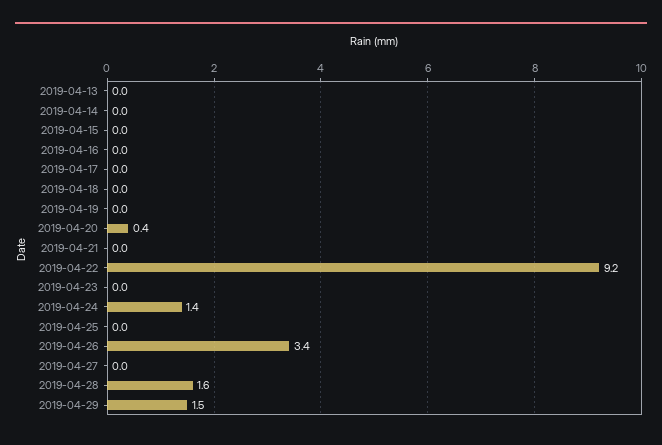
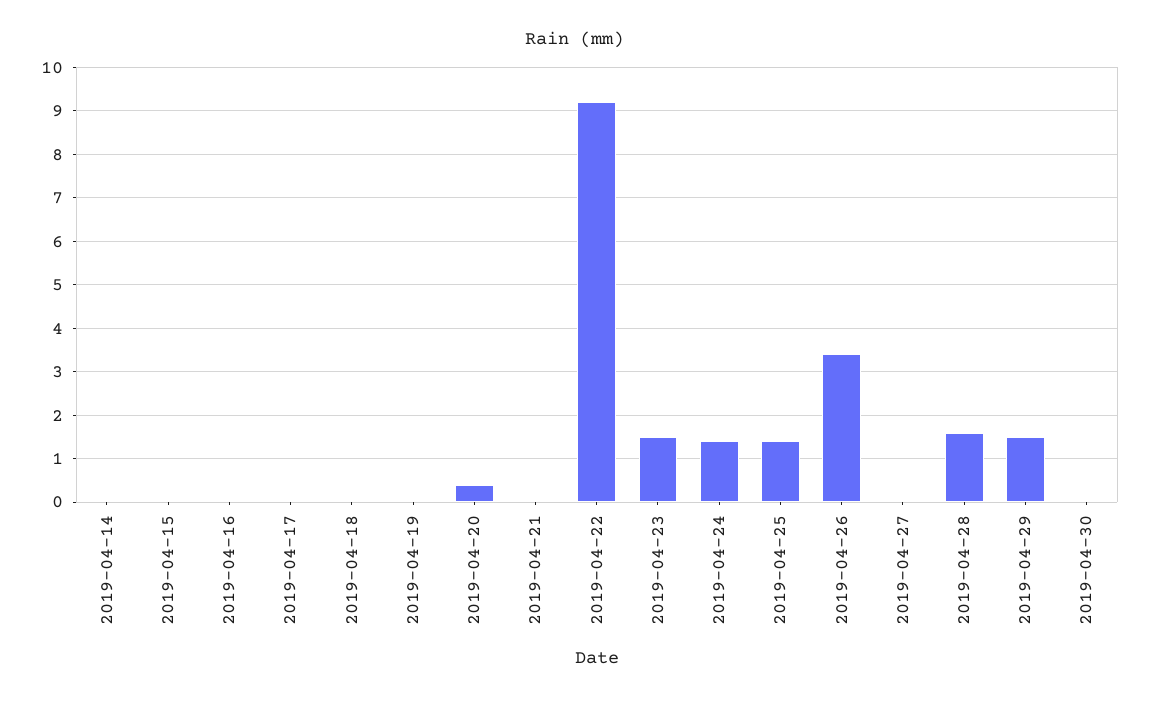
2019-04-13: 0 -> none
2019-04-23: 0 -> 1.5
2019-04-25: 0 -> 1.5
2019-04-30: none -> 0

